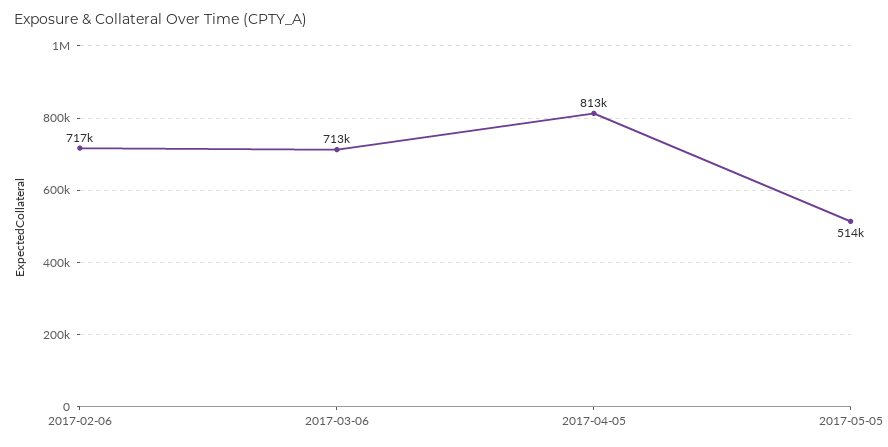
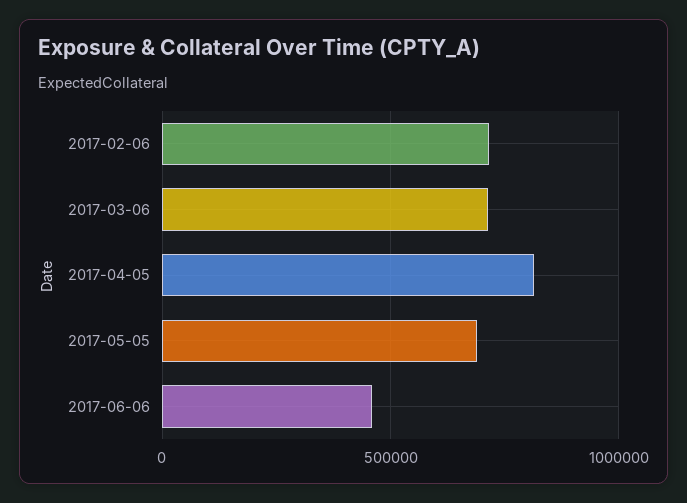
2017-05-05: 514000 -> 700000
2017-06-06: none -> 450000

